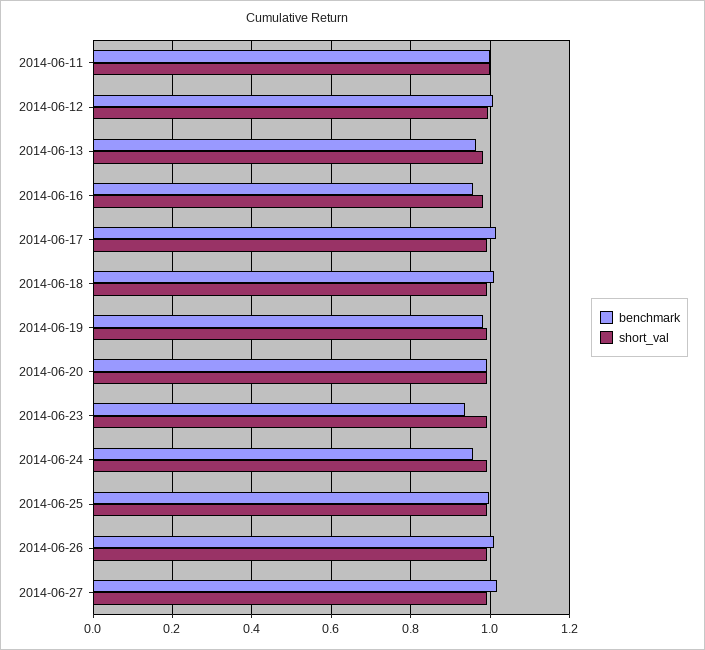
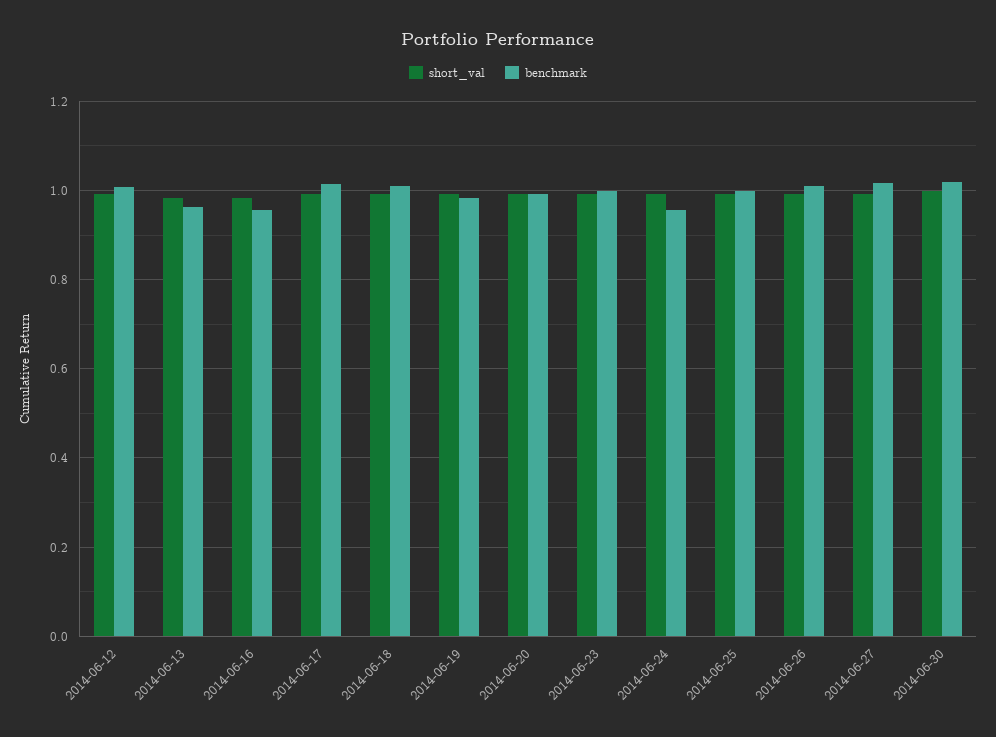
benchmark, 2014-06-11: 1 -> none
short_val, 2014-06-11: 1 -> none
benchmark, 2014-06-23: 0.94 -> 1
short_val, 2014-06-30: none -> 1
benchmark, 2014-06-30: none -> 1.02

